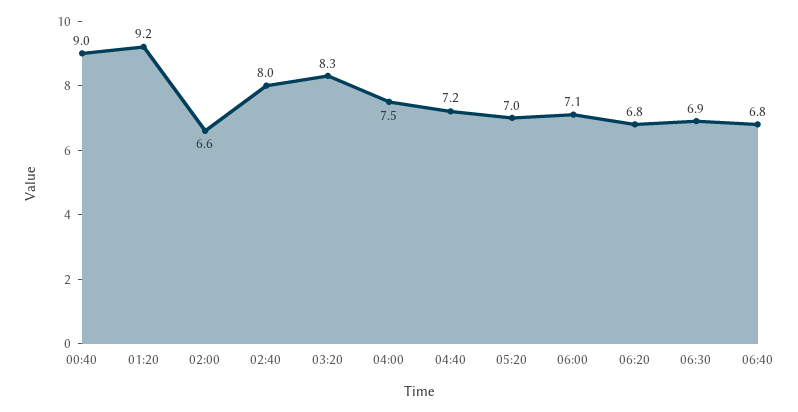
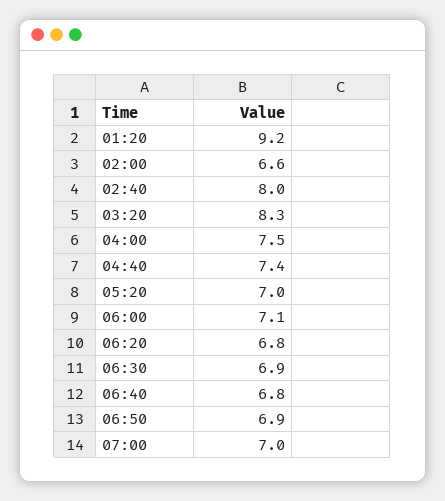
00:40: 9 -> none
04:40: 7.2 -> 7.4
06:50: none -> 6.9
07:00: none -> 7

